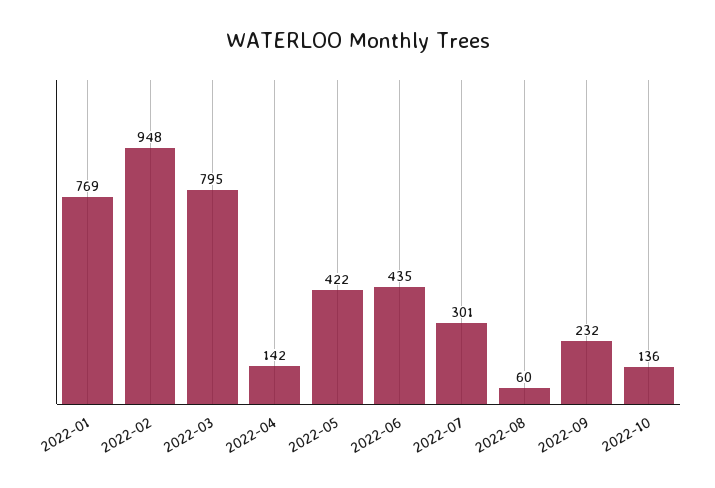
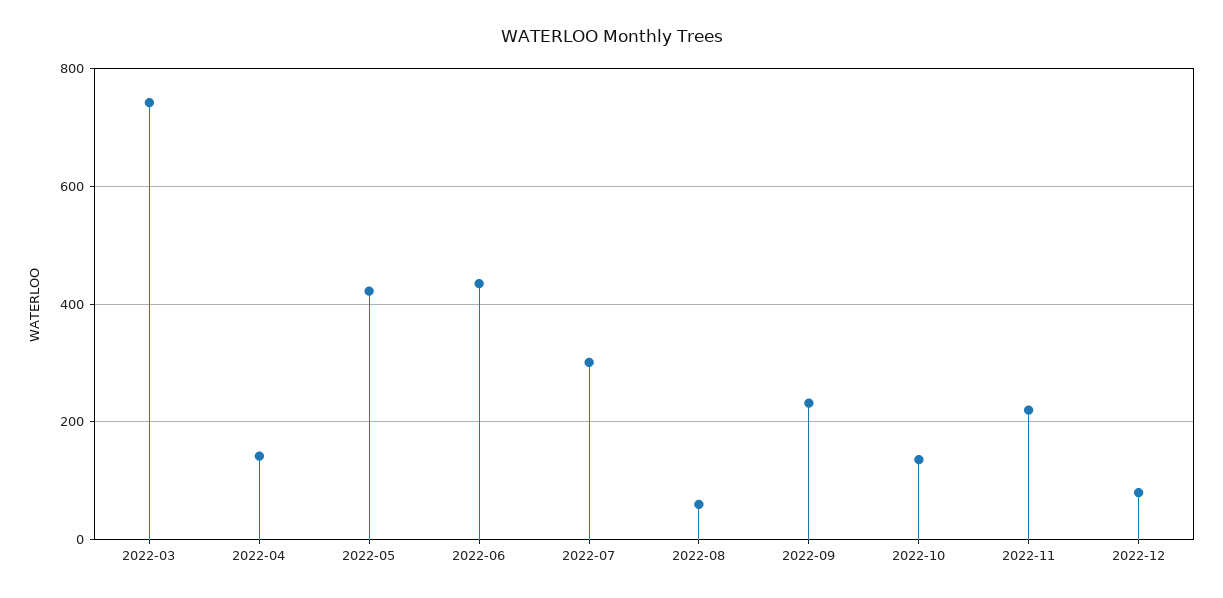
2022-01: 769 -> none
2022-02: 948 -> none
2022-03: 795 -> 740
2022-11: none -> 220
2022-12: none -> 80

